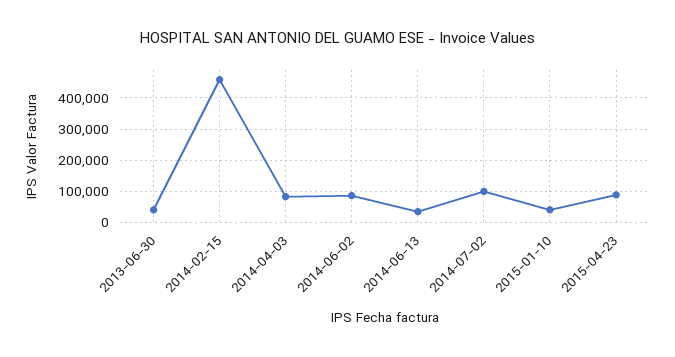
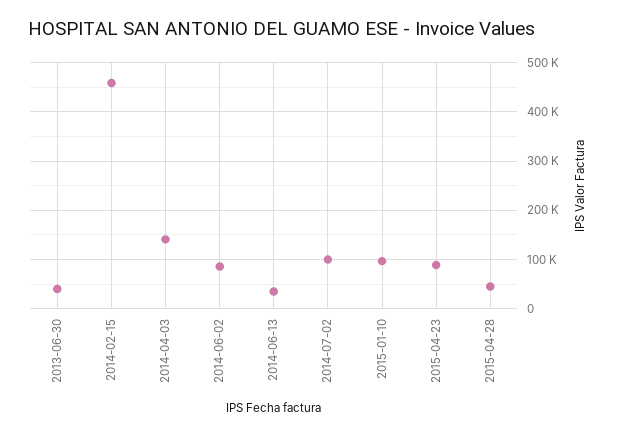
2014-04-03: 80000 -> 140000
2015-01-10: 40000 -> 100000
2015-04-28: none -> 40000

